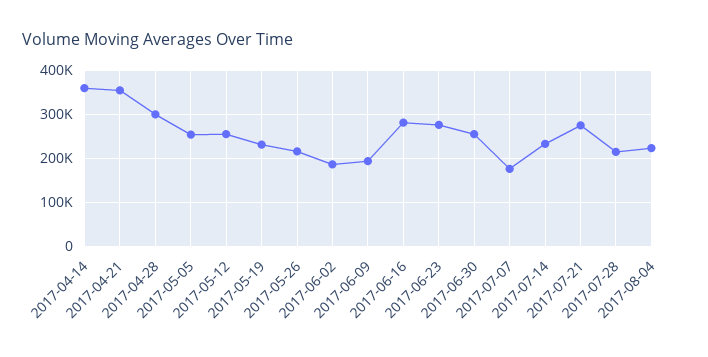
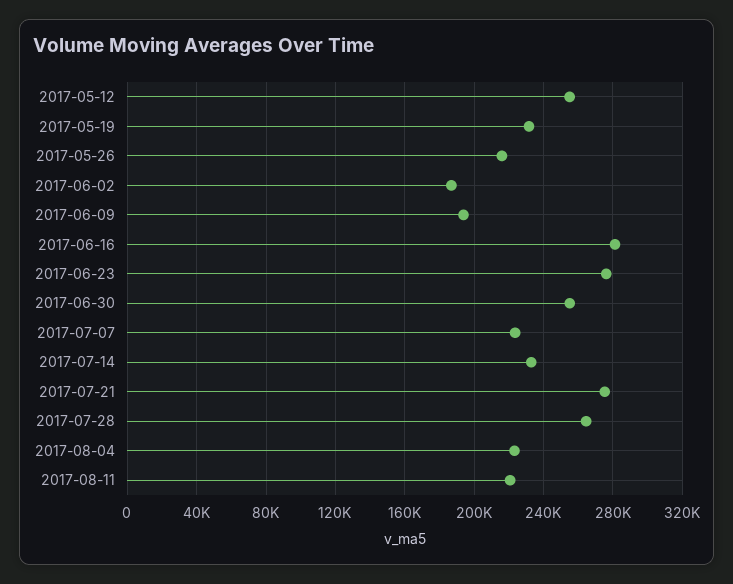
2017-04-14: 360000 -> none
2017-04-21: 360000 -> none
2017-04-28: 300000 -> none
2017-05-05: 260000 -> none
2017-07-07: 180000 -> 225000
2017-07-28: 220000 -> 265000
2017-08-11: none -> 220000

